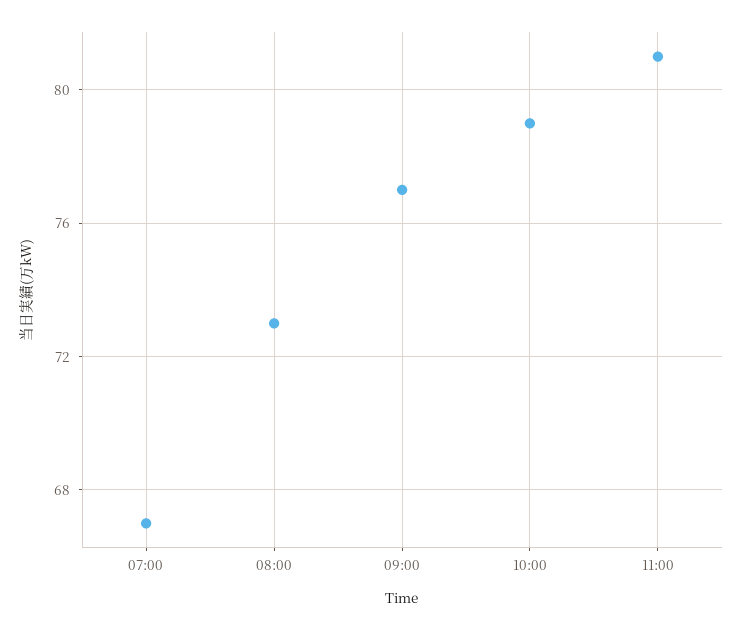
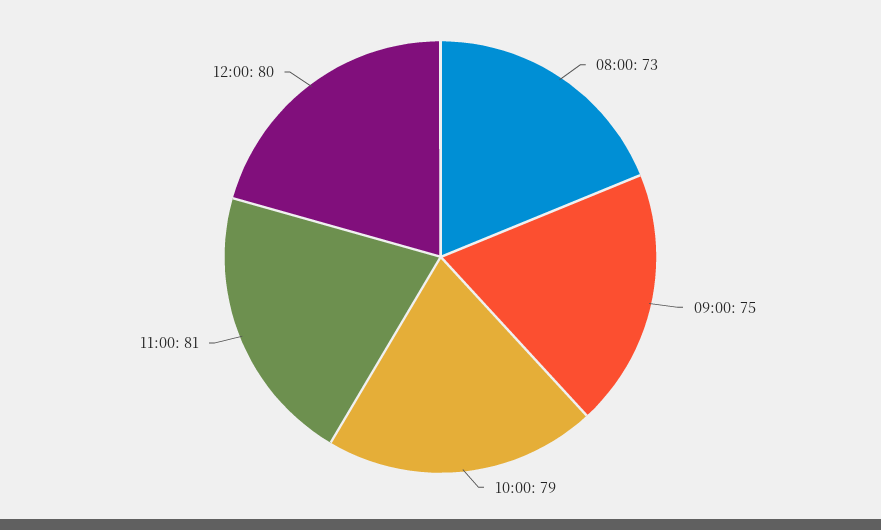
07:00: 67 -> none
09:00: 77 -> 75
12:00: none -> 80

